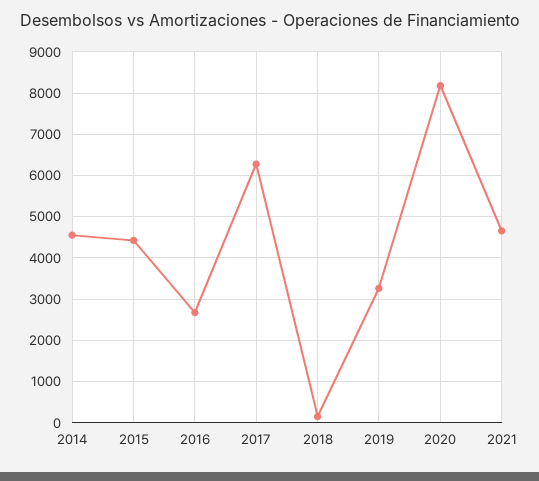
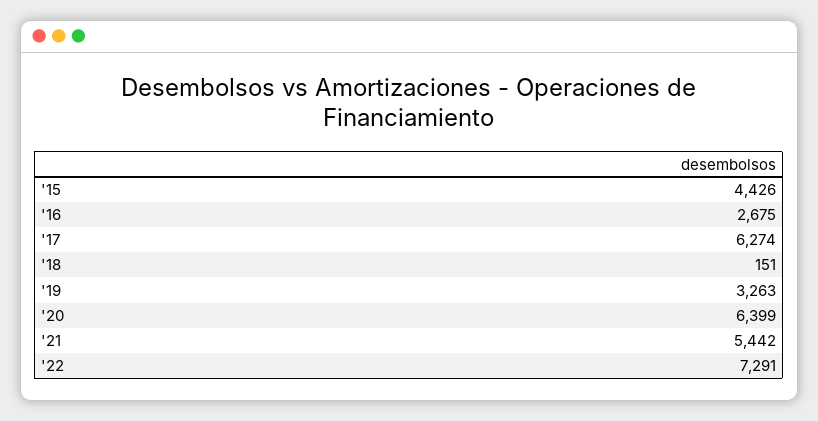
2014: 4600 -> none
2020: 8200 -> 6399
2021: 4600 -> 5442
'22: none -> 7291

